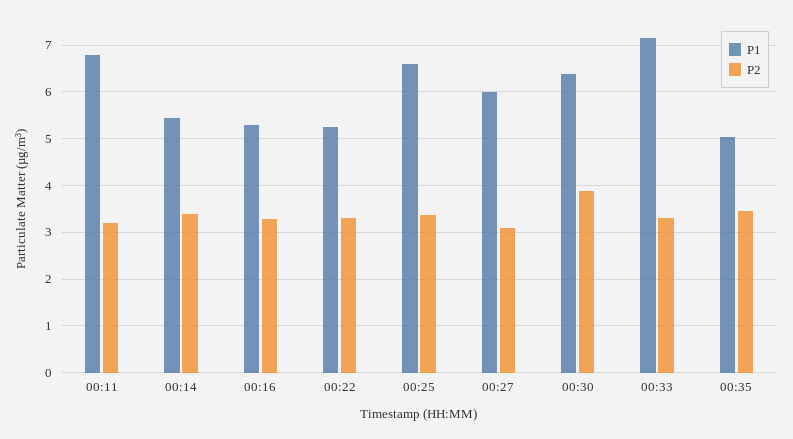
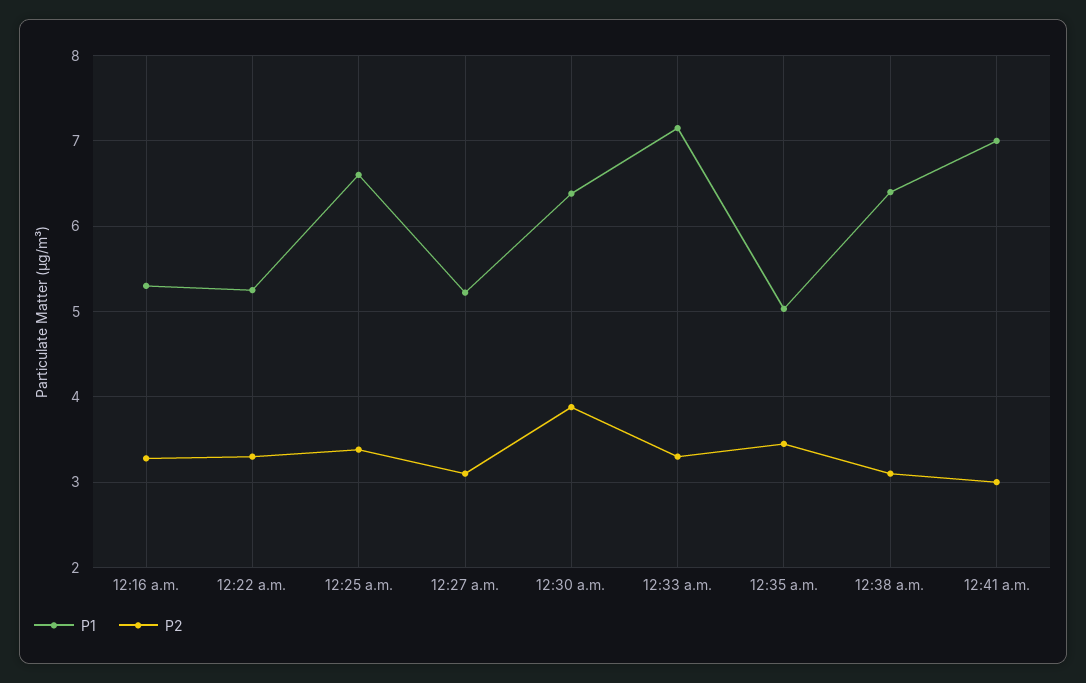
P1, 00:11: 6.8 -> none
P2, 00:11: 3.2 -> none
P1, 00:14: 5.4 -> none
P2, 00:14: 3.4 -> none
P1, 00:27: 6 -> 5.2
P1, 12:38 a.m.: none -> 6.4
P2, 12:38 a.m.: none -> 3.1
P1, 12:41 a.m.: none -> 7
P2, 12:41 a.m.: none -> 3

